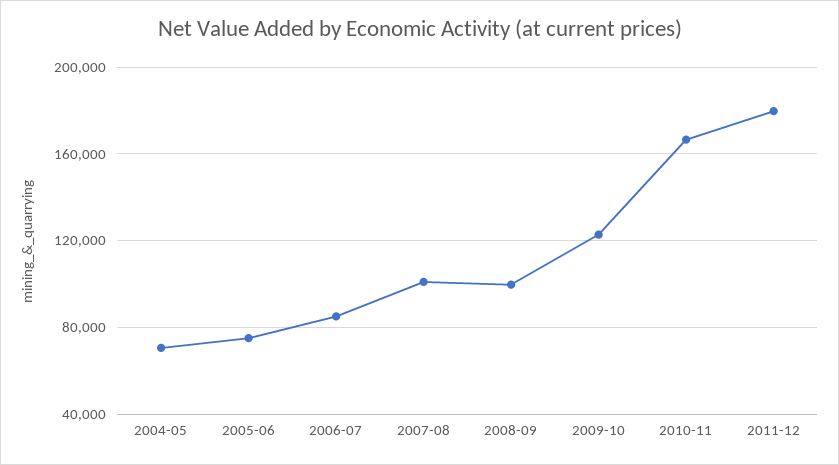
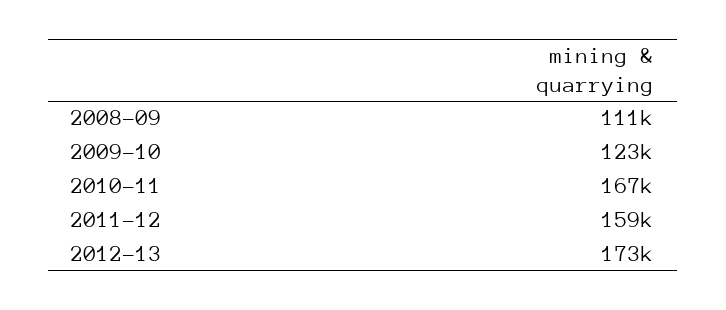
2004-05: 70000 -> none
2005-06: 75000 -> none
2006-07: 85000 -> none
2007-08: 100000 -> none
2008-09: 100000 -> 111000
2011-12: 180000 -> 159000
2012-13: none -> 173000

